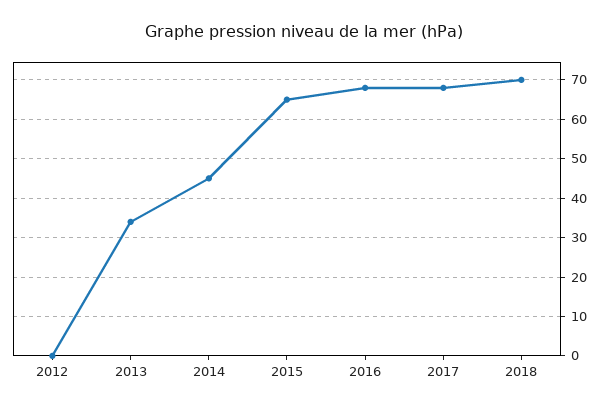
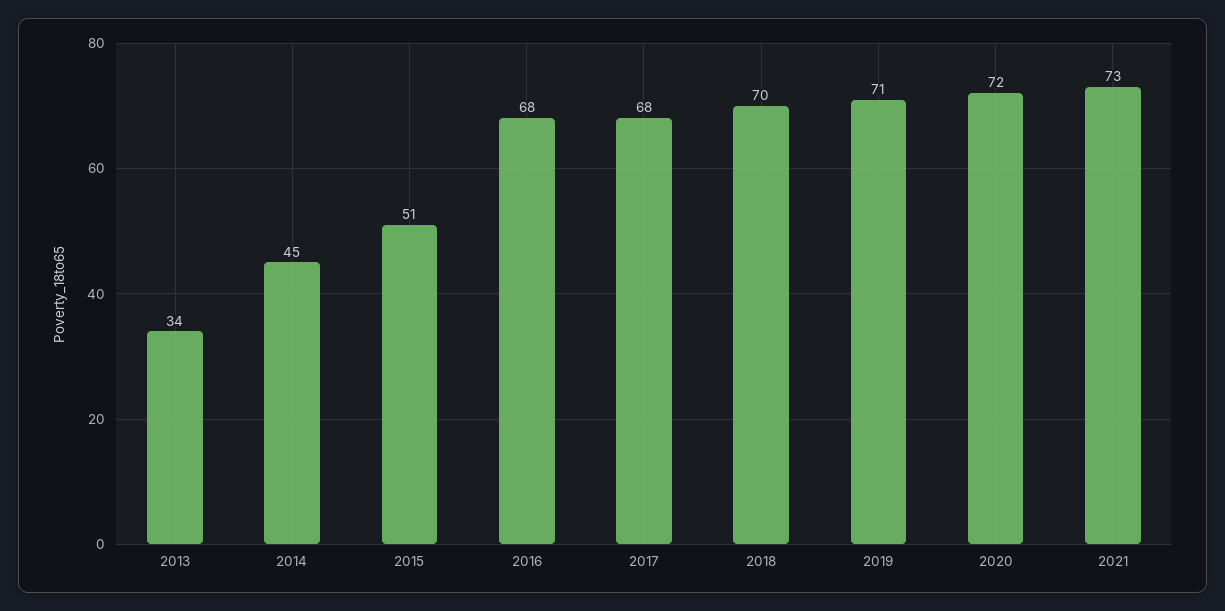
2012: 0 -> none
2015: 65 -> 51
2019: none -> 71
2020: none -> 72
2021: none -> 73

